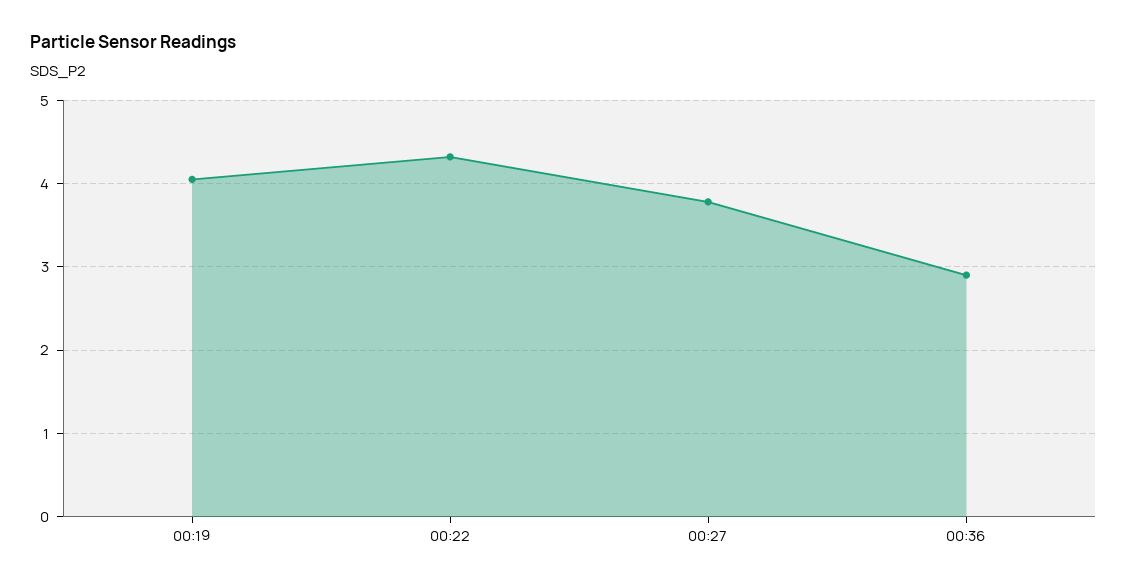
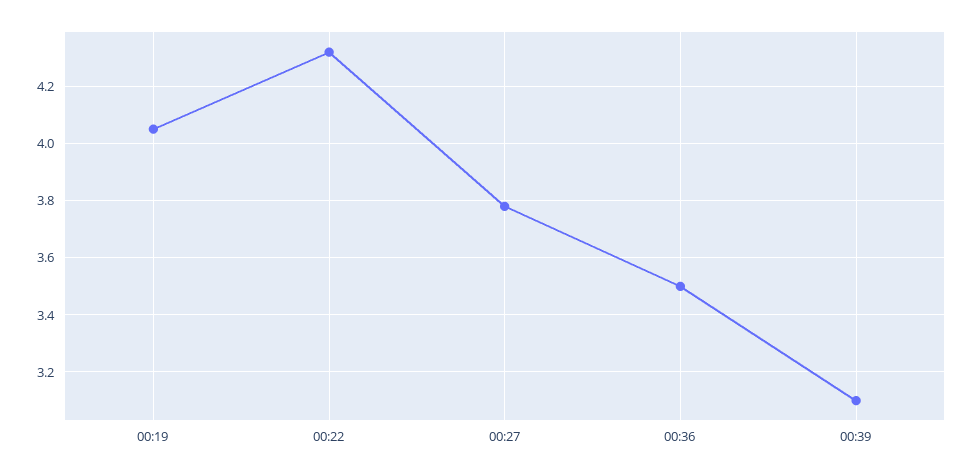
00:36: 2.9 -> 3.5
00:39: none -> 3.1

